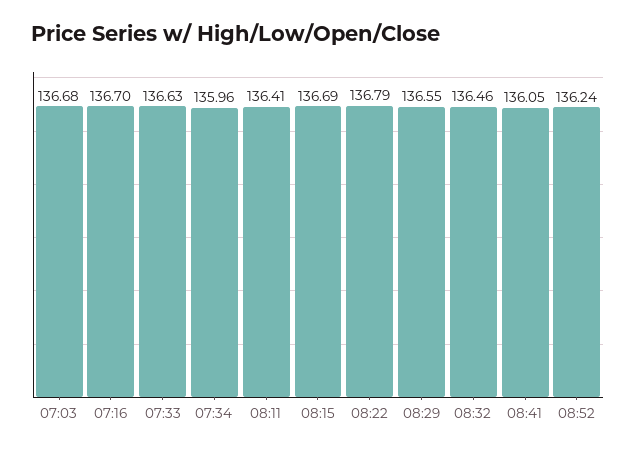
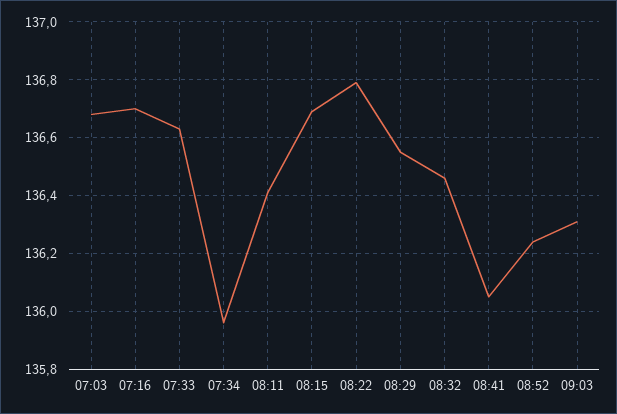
09:03: none -> 136.3

